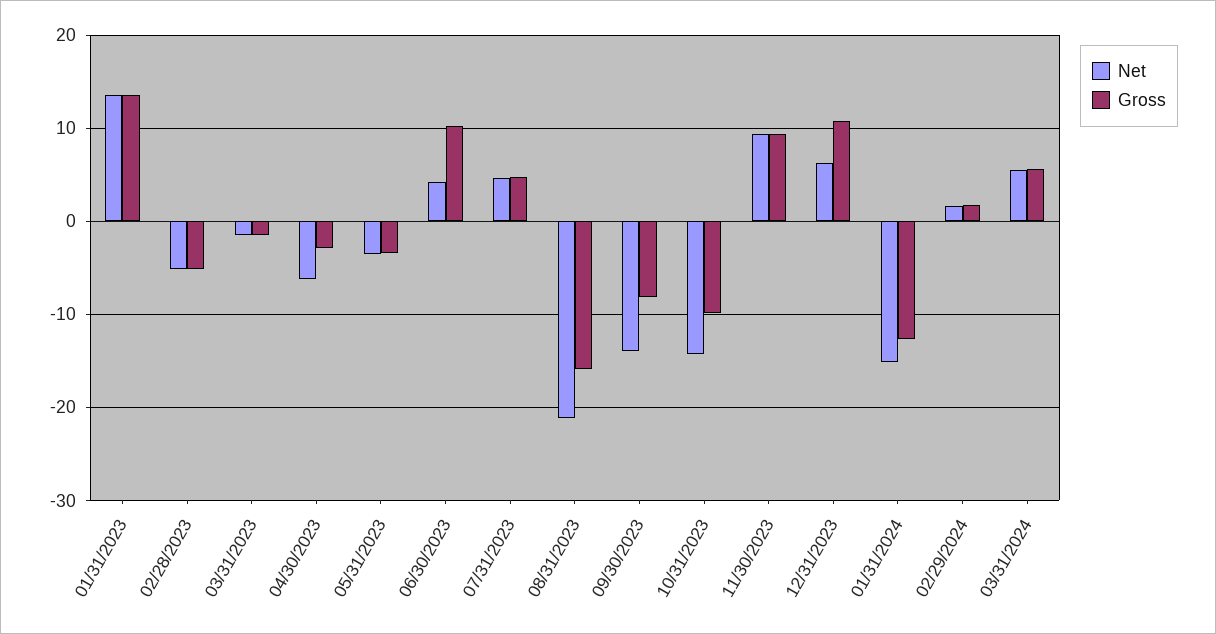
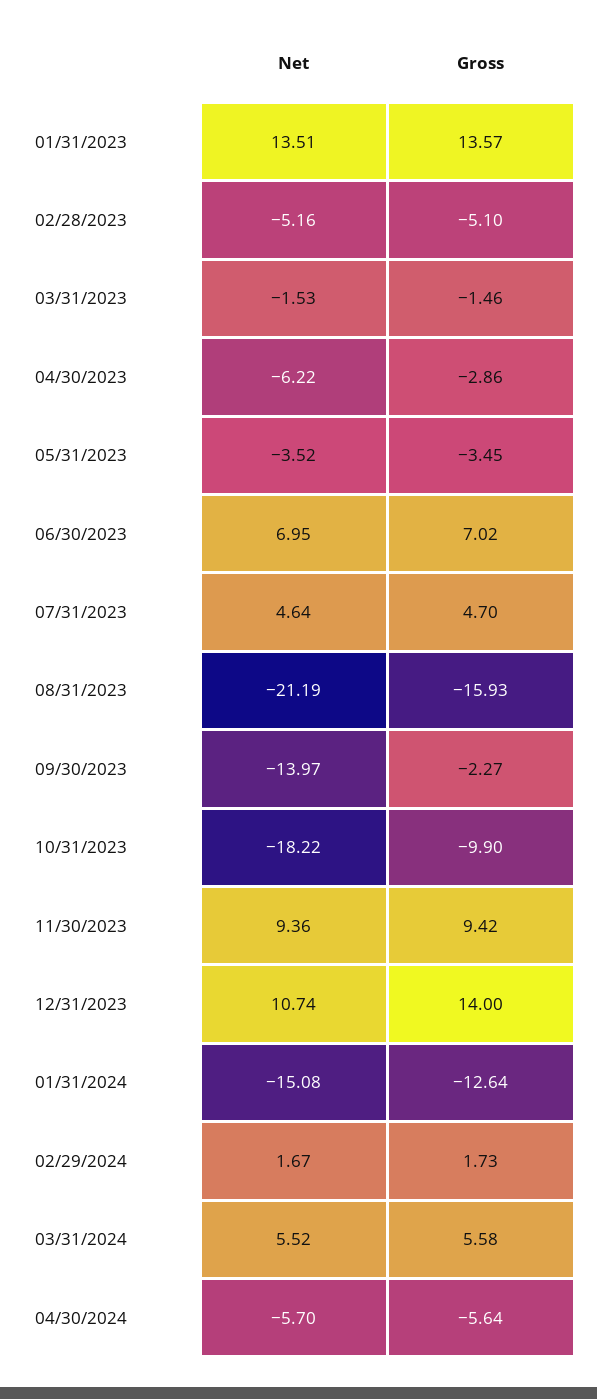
Net, 06/30/2023: 4 -> 6.95
Gross, 06/30/2023: 10 -> 7.02
Gross, 09/30/2023: -8 -> -2.27
Net, 10/31/2023: -14 -> -18.22
Net, 12/31/2023: 6 -> 10.74
Gross, 12/31/2023: 11 -> 14
Net, 04/30/2024: none -> -5.7
Gross, 04/30/2024: none -> -5.64

